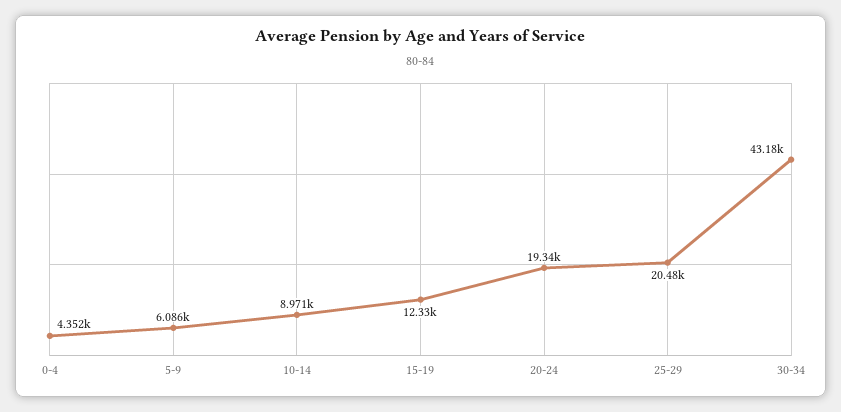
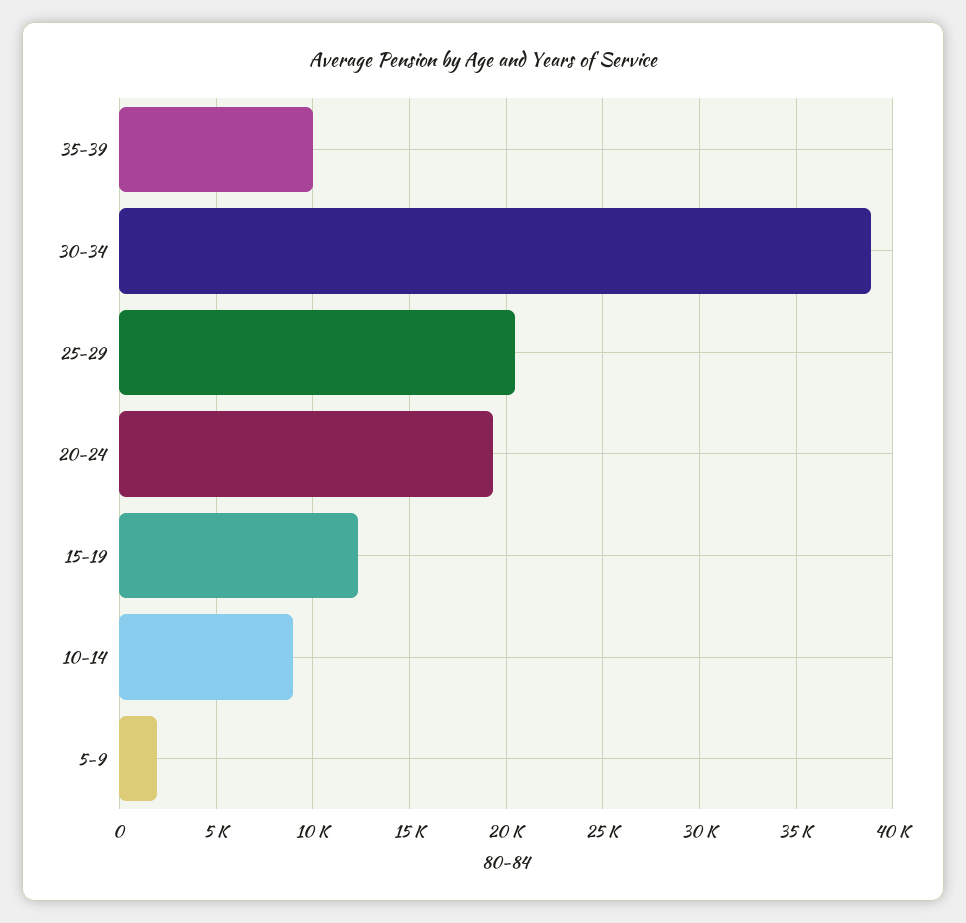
0-4: 4352 -> none
5-9: 6086 -> 2000
30-34: 43180 -> 39000
35-39: none -> 10000

